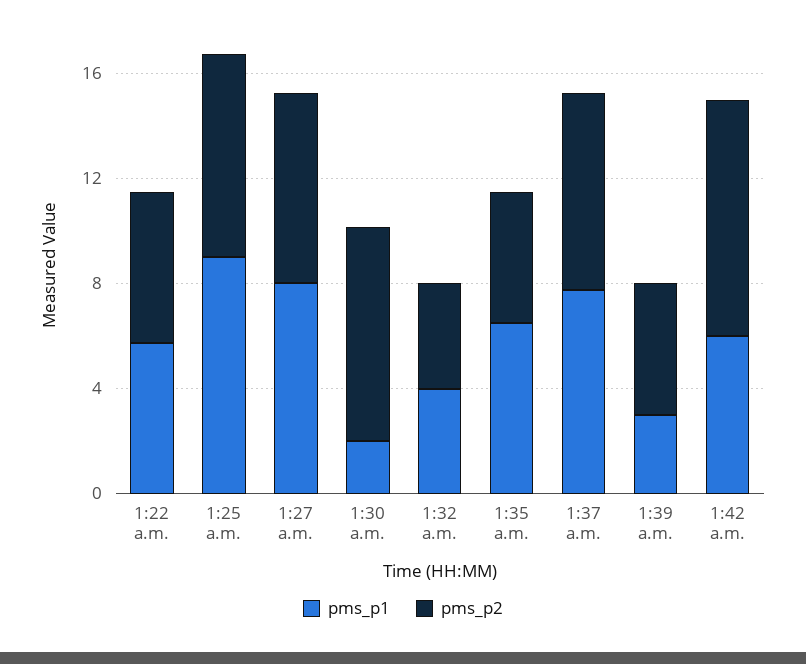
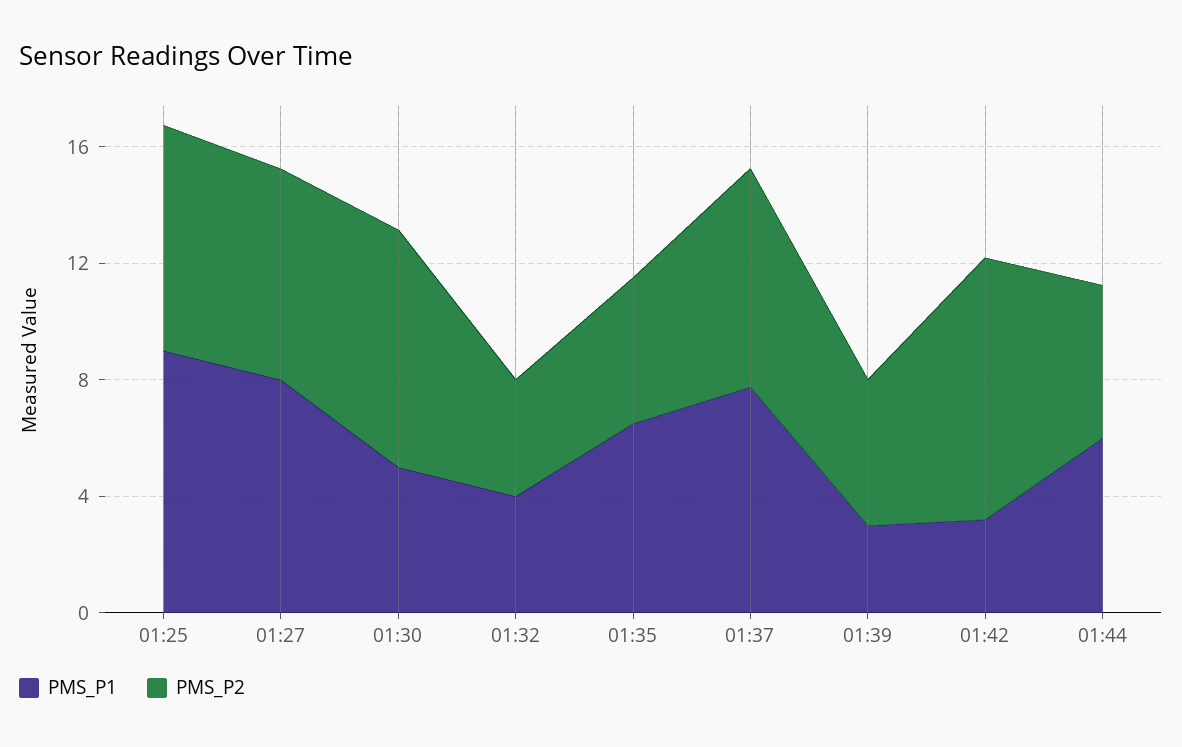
pms_p1, 1:22 a.m.: 6 -> none
pms_p2, 1:22 a.m.: 6 -> none
pms_p1, 1:30 a.m.: 2 -> 5
pms_p1, 1:42 a.m.: 6 -> 3
pms_p1, 01:44: none -> 6
pms_p2, 01:44: none -> 5

